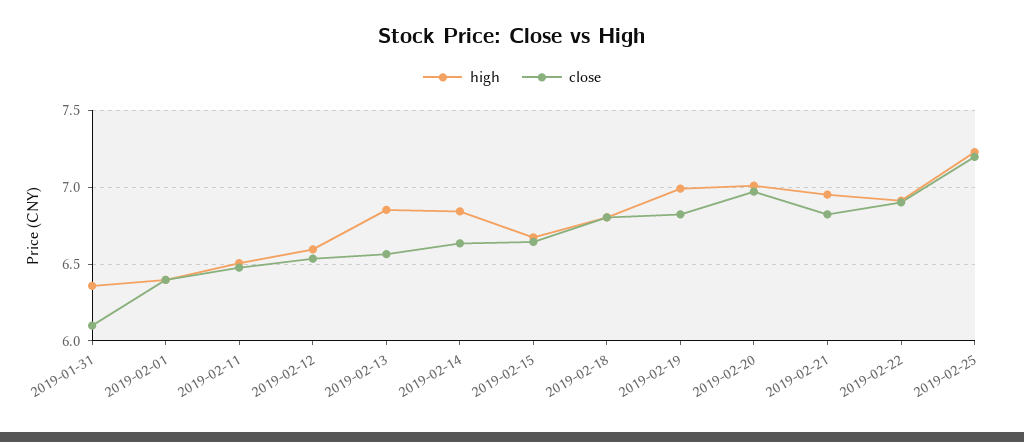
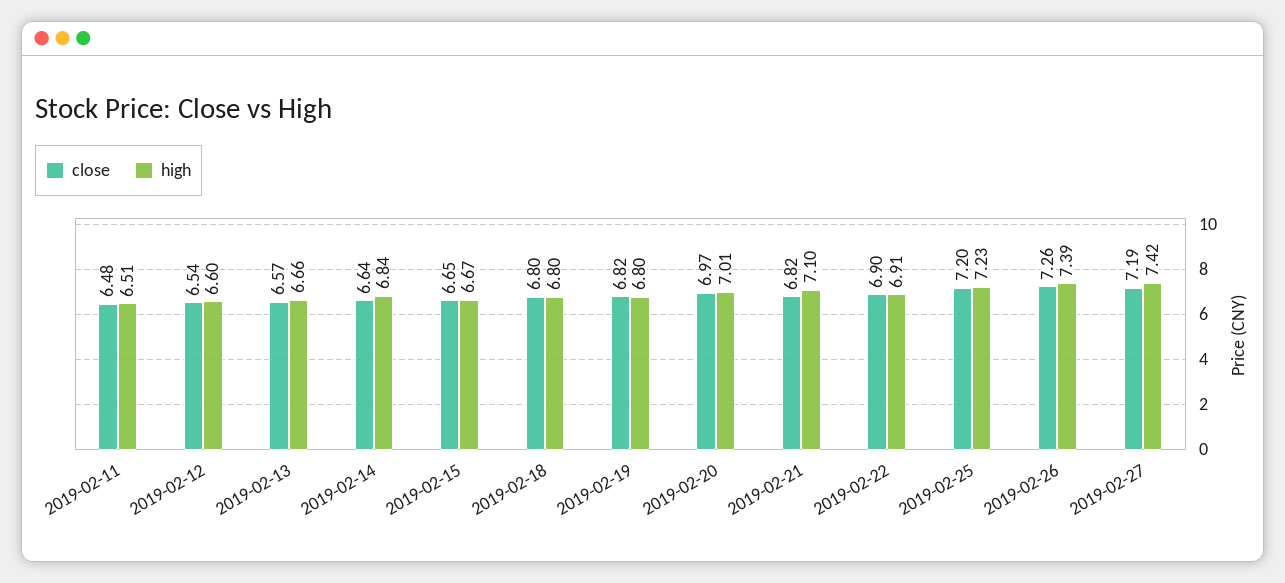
high, 2019-01-31: 6.35 -> none
close, 2019-01-31: 6.1 -> none
high, 2019-02-01: 6.4 -> none
close, 2019-02-01: 6.4 -> none
high, 2019-02-13: 6.85 -> 6.66
high, 2019-02-19: 7 -> 6.8
high, 2019-02-21: 6.95 -> 7.1
close, 2019-02-26: none -> 7.26
high, 2019-02-26: none -> 7.39
close, 2019-02-27: none -> 7.19
high, 2019-02-27: none -> 7.42

